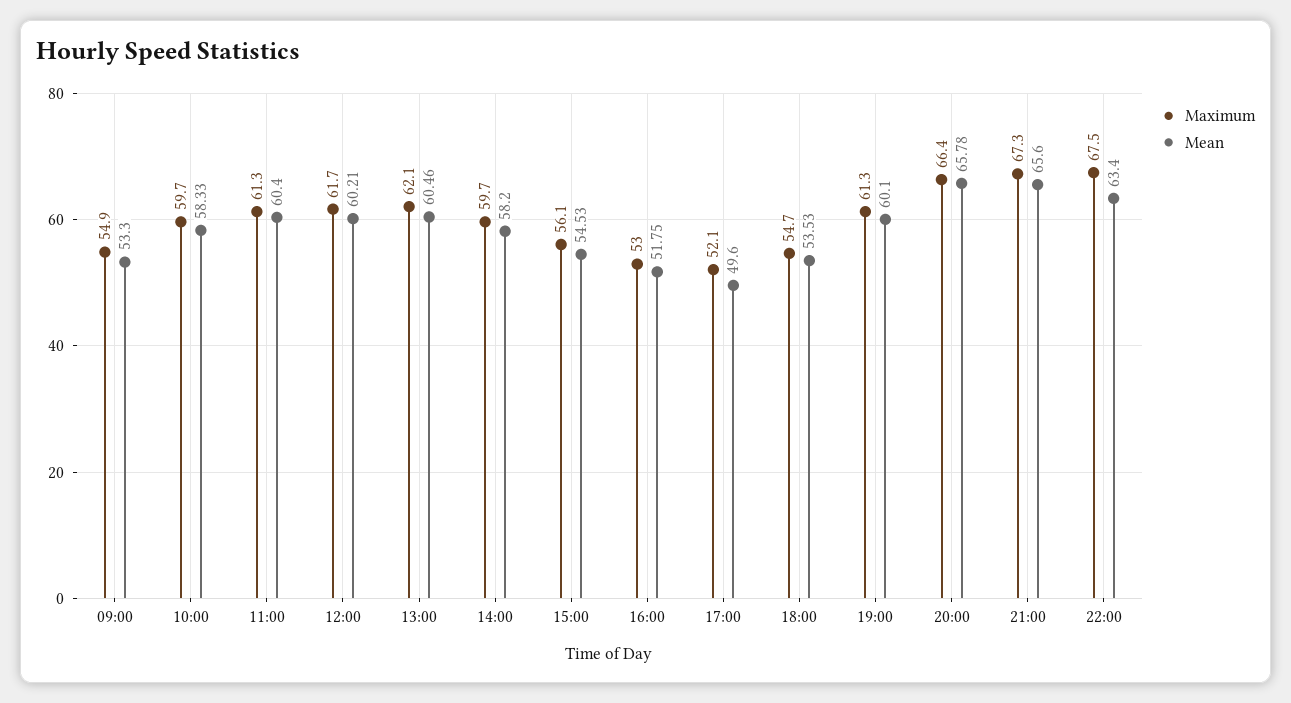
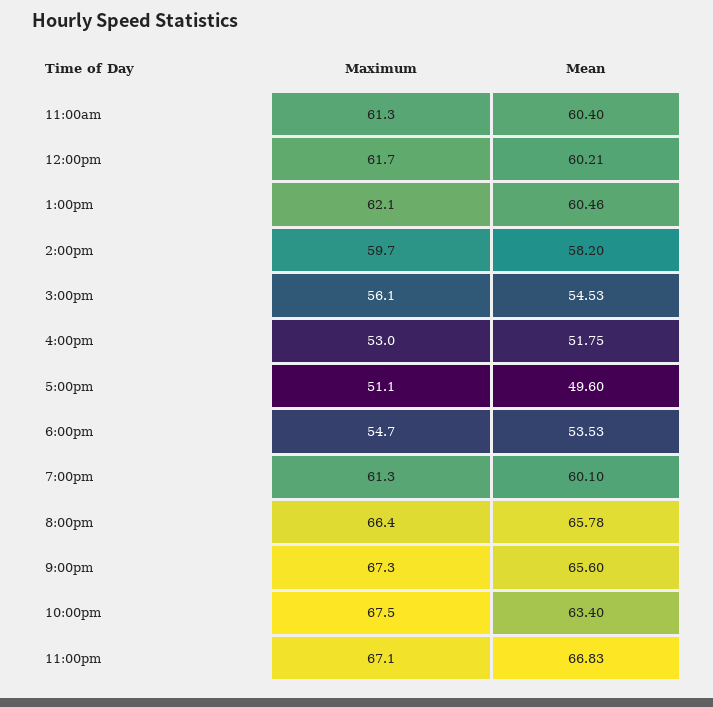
Maximum, 09:00: 54.9 -> none
Mean, 09:00: 53.3 -> none
Maximum, 10:00: 59.7 -> none
Mean, 10:00: 58.33 -> none
Maximum, 17:00: 52.1 -> 51.1
Maximum, 11:00pm: none -> 67.1
Mean, 11:00pm: none -> 66.83

